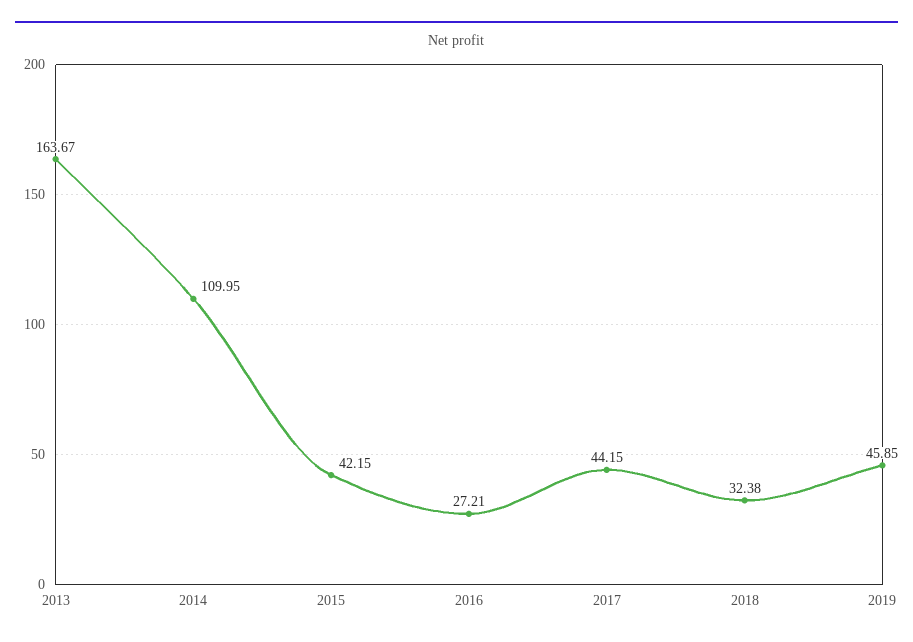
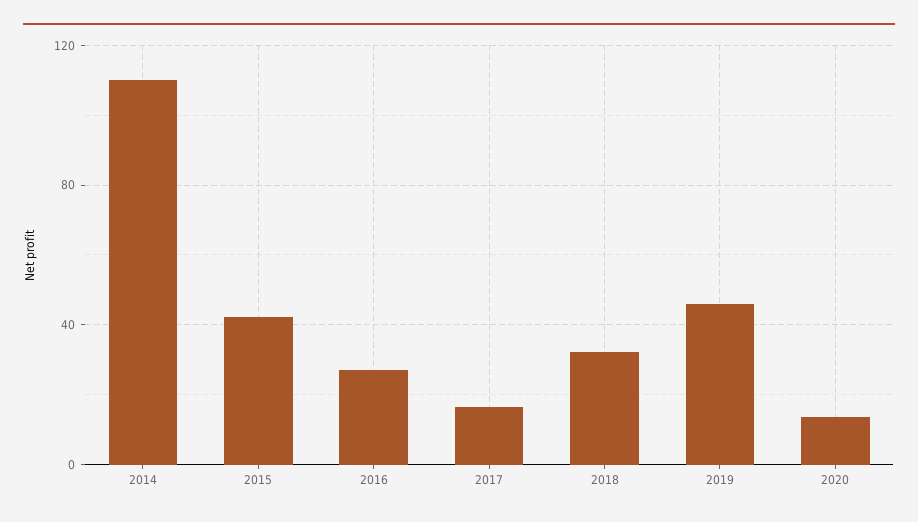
2013: 163.67 -> none
2017: 44.15 -> 15
2020: none -> 15

